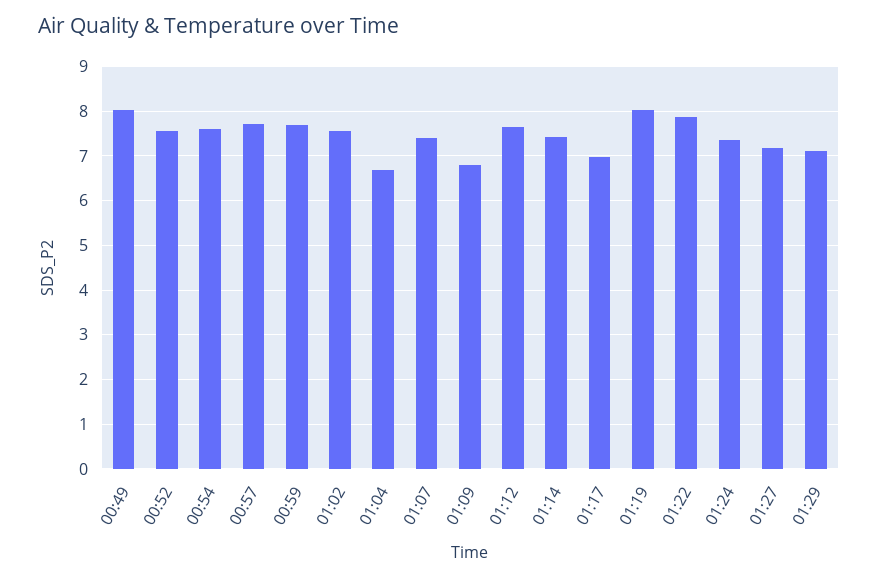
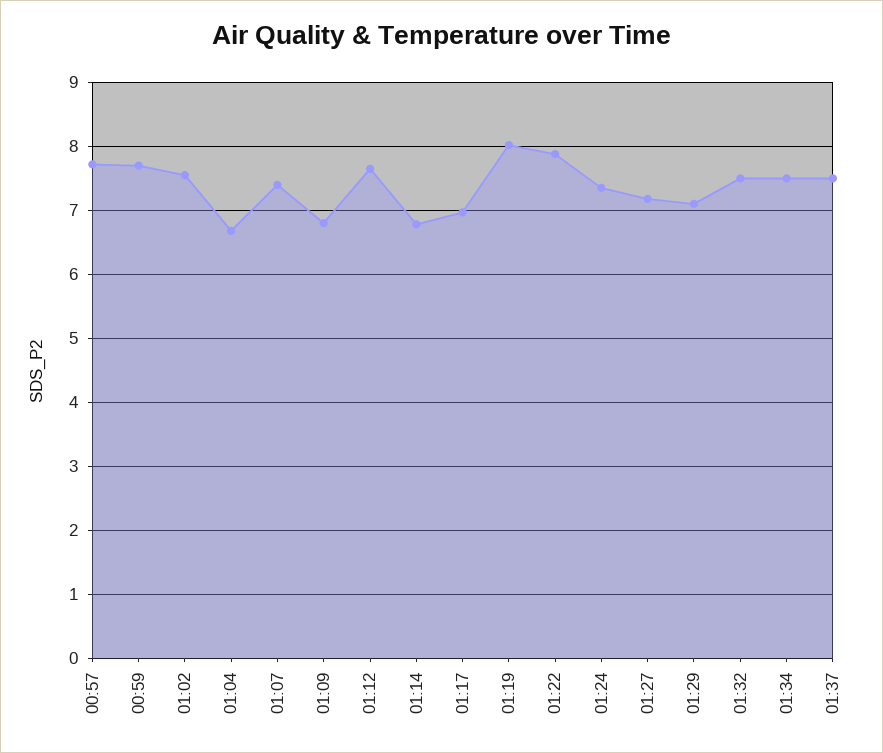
00:49: 8 -> none
00:52: 7.6 -> none
00:54: 7.6 -> none
01:14: 7.4 -> 6.8
01:32: none -> 7.5
01:34: none -> 7.5
01:37: none -> 7.5

